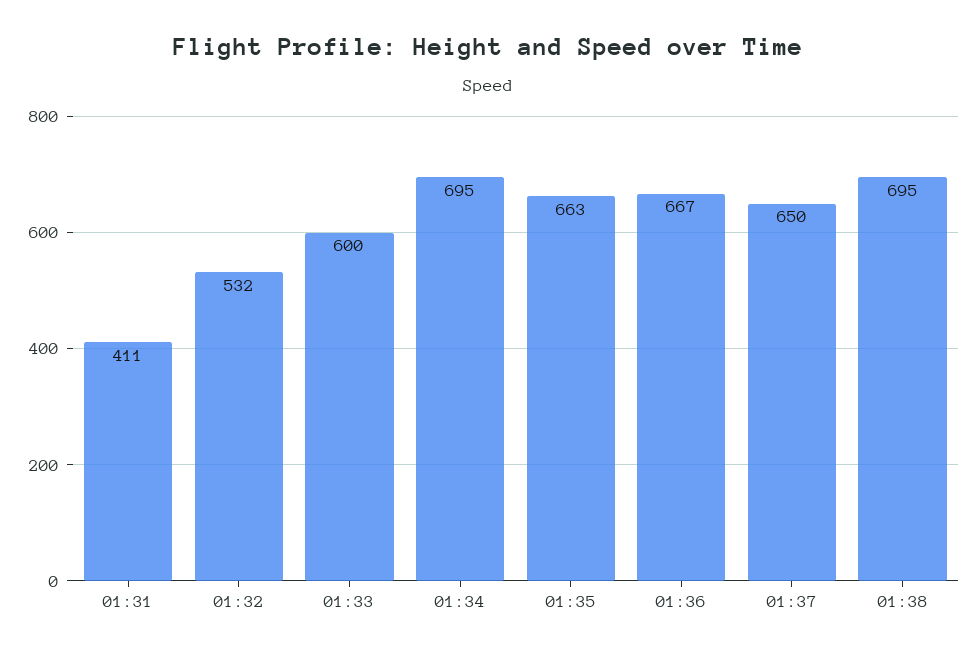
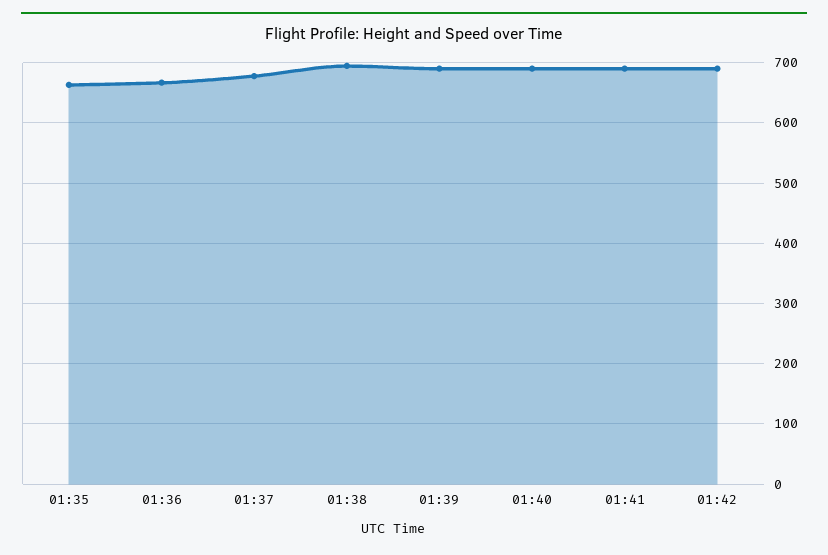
01:31: 411 -> none
01:32: 532 -> none
01:33: 600 -> none
01:34: 695 -> none
01:37: 650 -> 680
01:39: none -> 690
01:40: none -> 690
01:41: none -> 690
01:42: none -> 690

